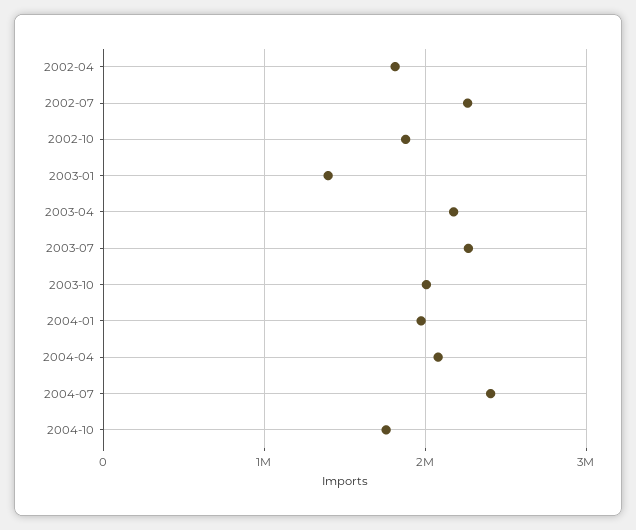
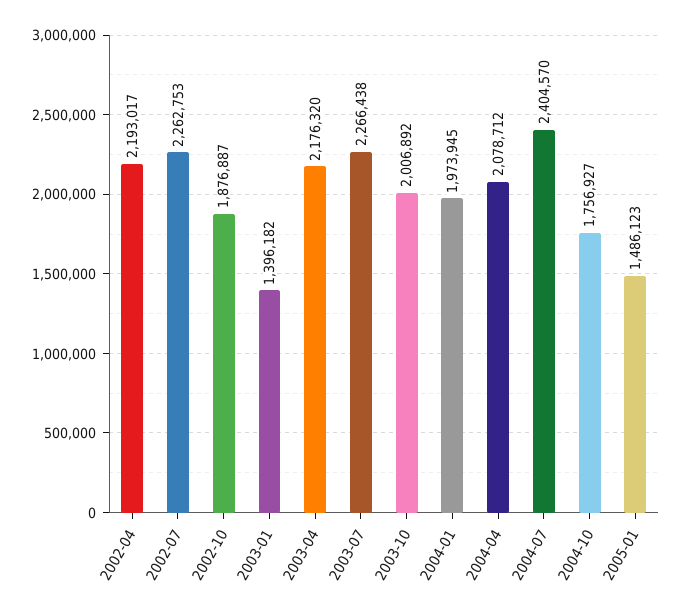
2002-04: 1800000 -> 2193017
2005-01: none -> 1486123

